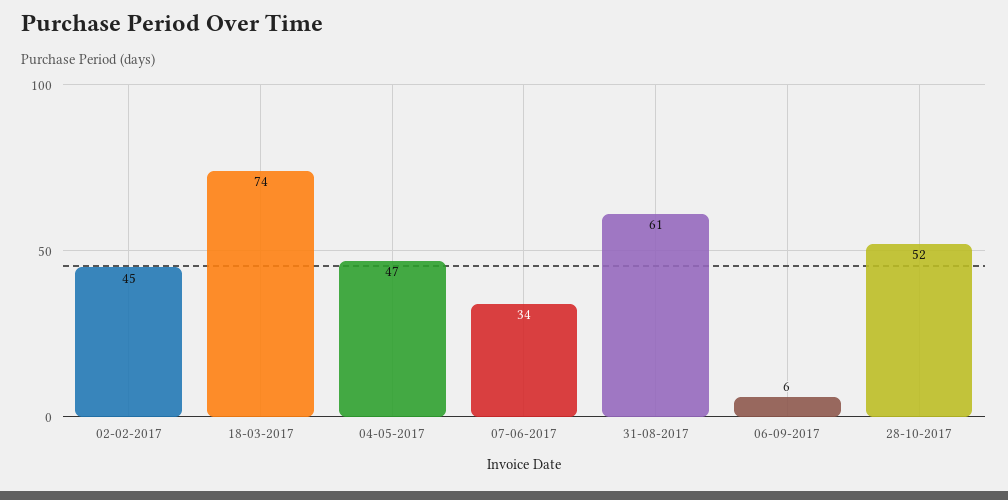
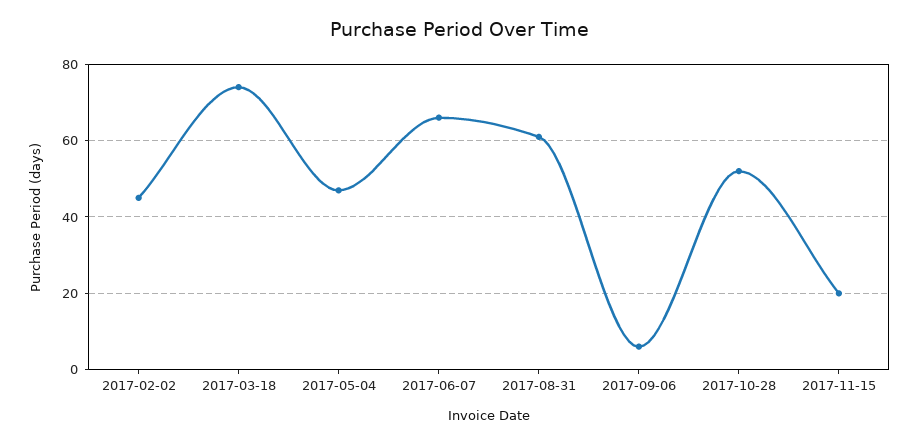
07-06-2017: 34 -> 65
2017-11-15: none -> 20

